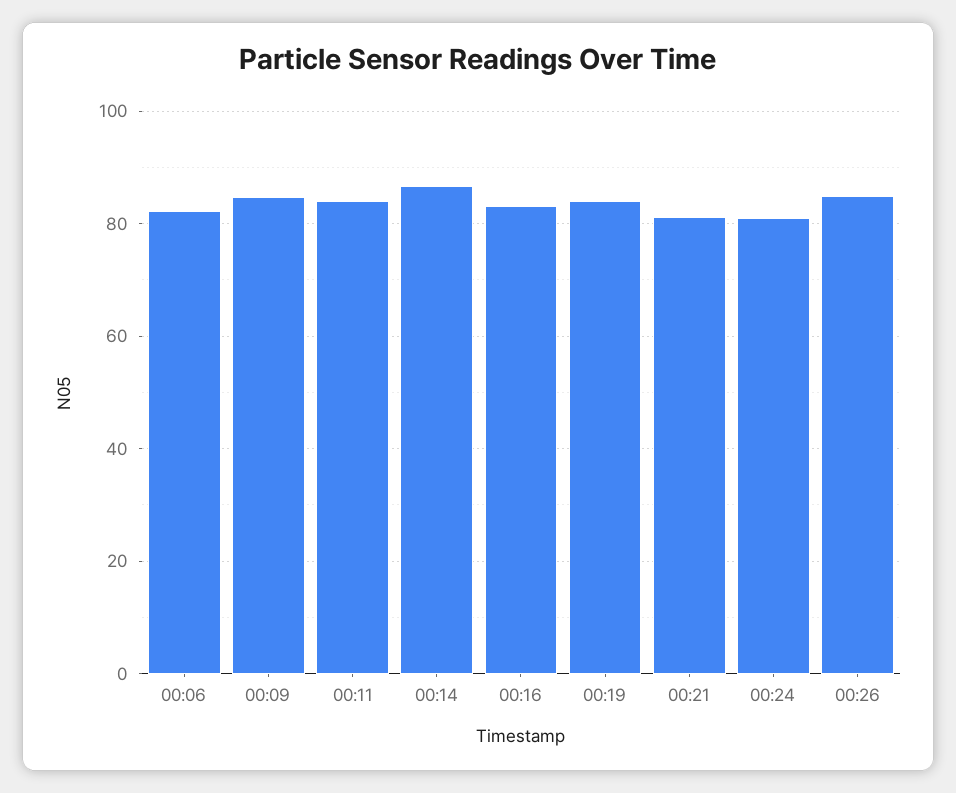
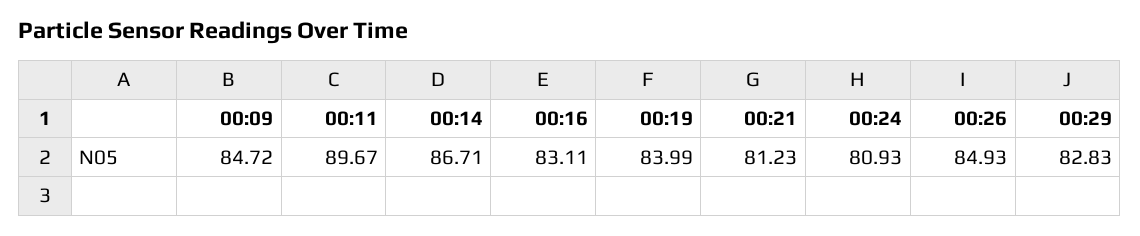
00:06: 82 -> none
00:11: 84 -> 89.67
00:29: none -> 82.83

